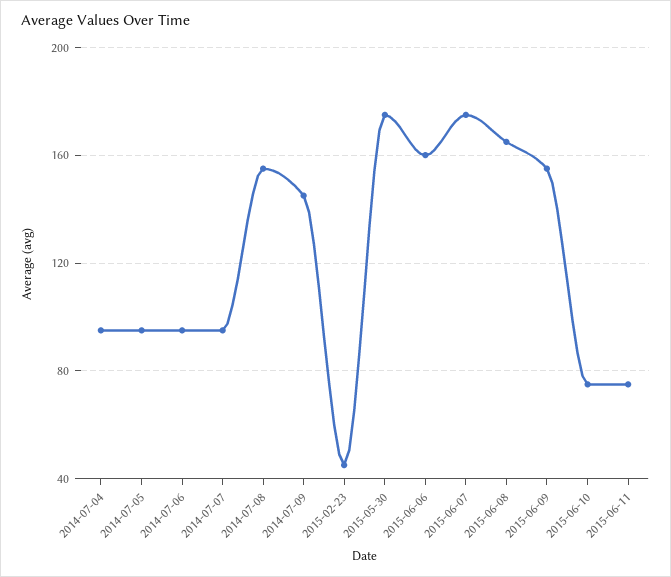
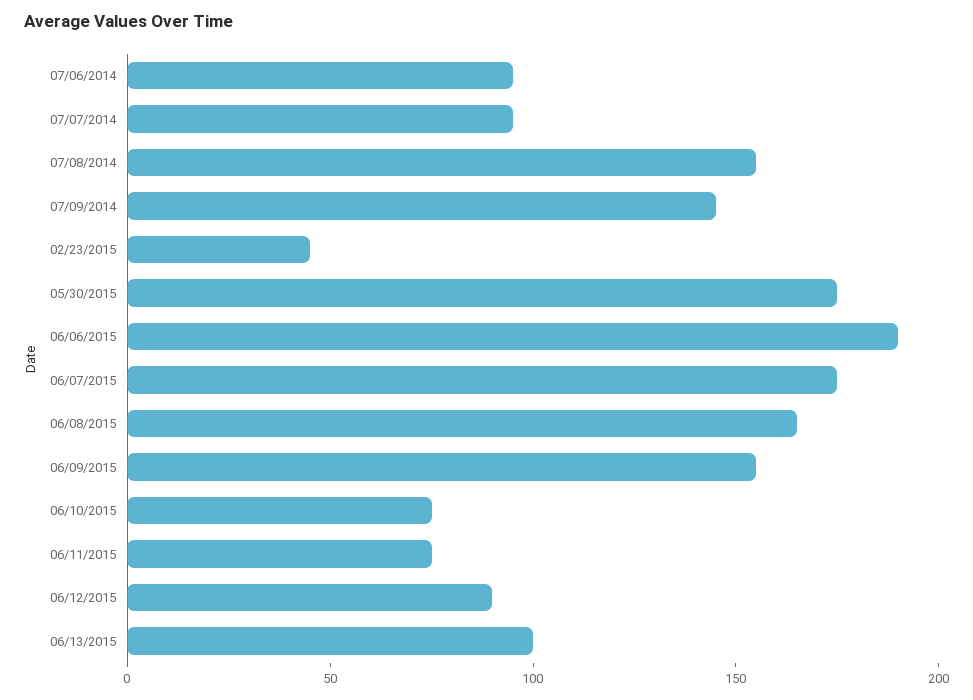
2014-07-04: 95 -> none
2014-07-05: 95 -> none
2015-06-06: 160 -> 190
06/12/2015: none -> 90
06/13/2015: none -> 100

